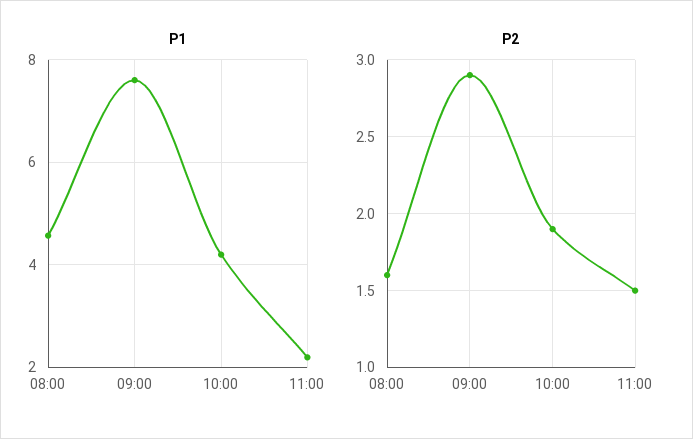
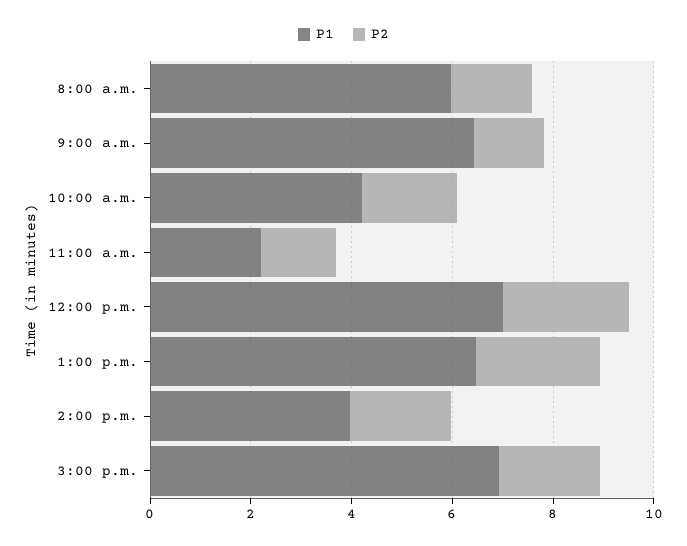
P1, 08:00: 4.6 -> 6
P1, 09:00: 7.6 -> 6.5
P2, 09:00: 2.9 -> 1.5
P1, 12:00 p.m.: none -> 7
P2, 12:00 p.m.: none -> 2.5
P1, 1:00 p.m.: none -> 6.5
P2, 1:00 p.m.: none -> 2.5
P1, 2:00 p.m.: none -> 4
P2, 2:00 p.m.: none -> 2
P1, 3:00 p.m.: none -> 7
P2, 3:00 p.m.: none -> 2

